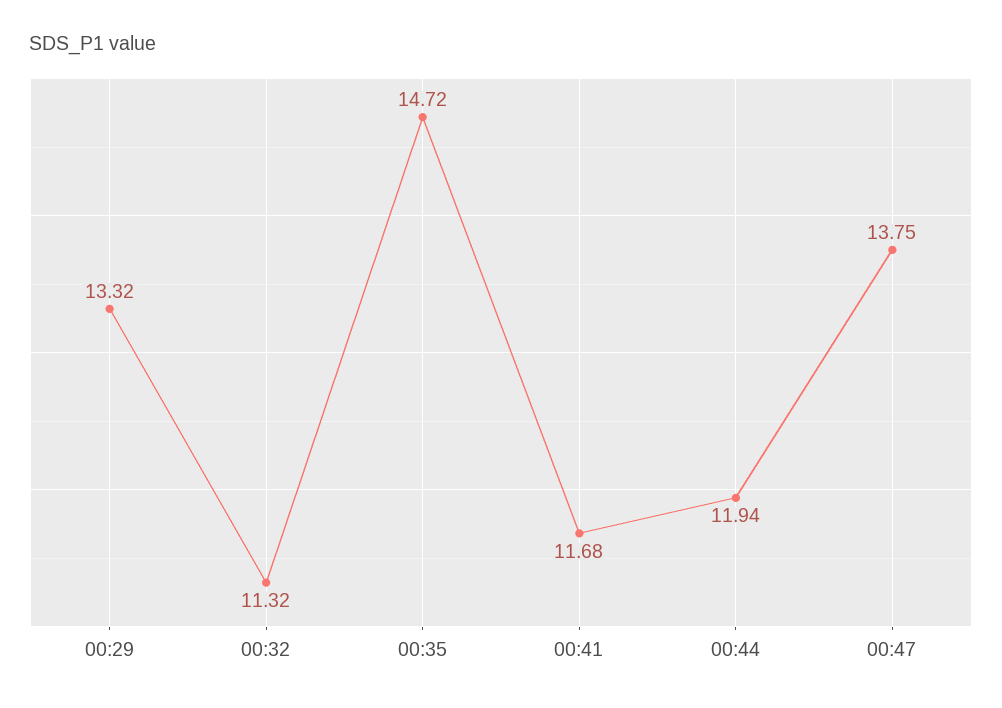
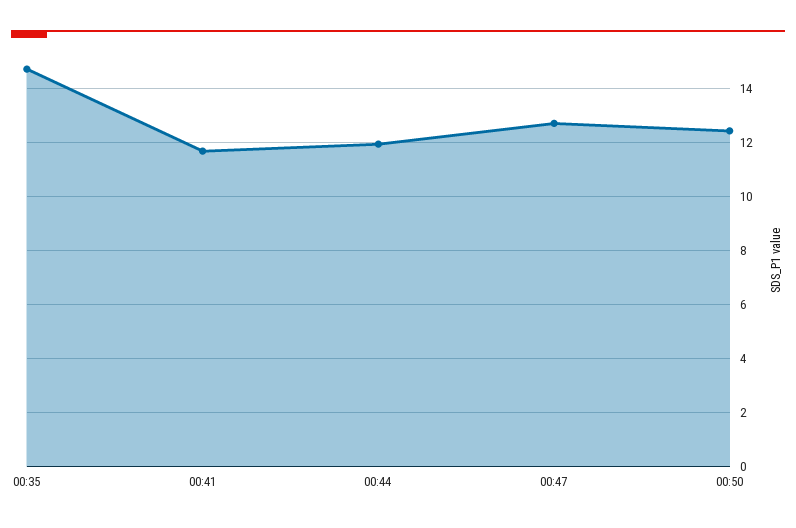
00:29: 13.32 -> none
00:32: 11.32 -> none
00:47: 13.75 -> 12.75
00:50: none -> 12.5

